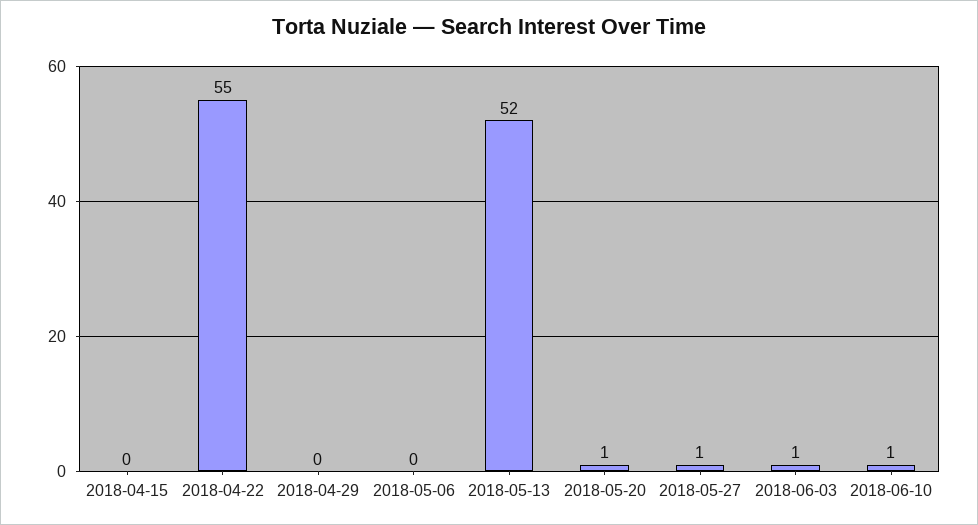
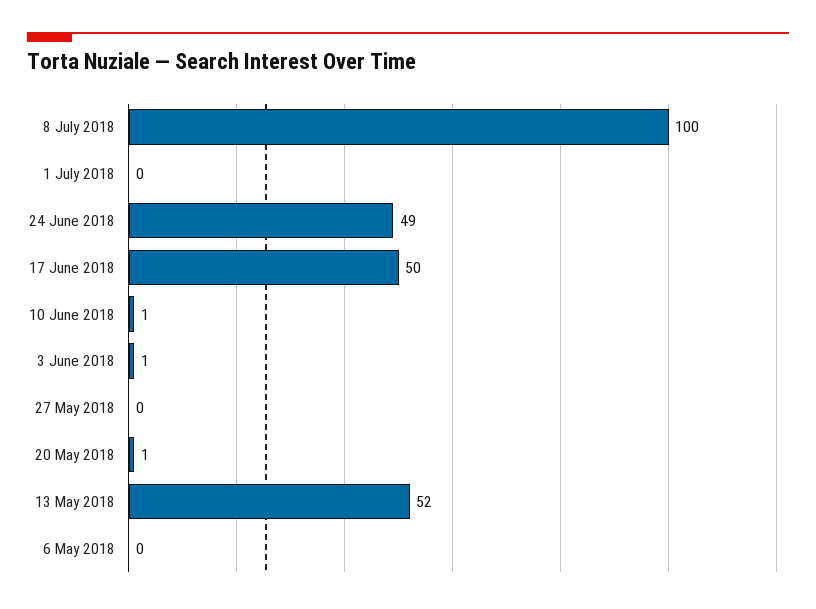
2018-04-15: 0 -> none
2018-04-22: 55 -> none
2018-04-29: 0 -> none
2018-05-27: 1 -> 0
8 July 2018: none -> 100
1 July 2018: none -> 0
24 June 2018: none -> 49
17 June 2018: none -> 50

